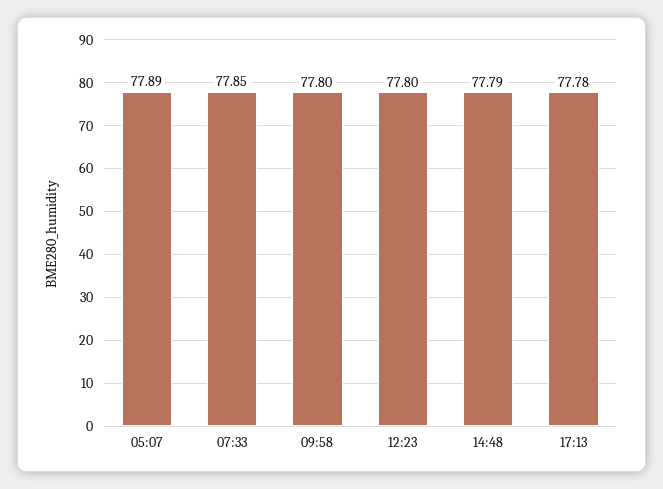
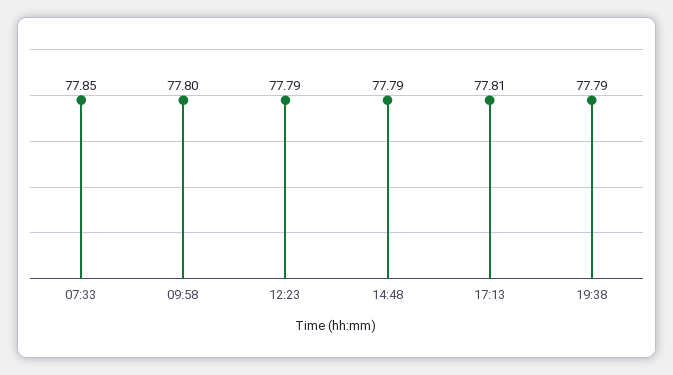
05:07: 77.89 -> none
12:23: 77.8 -> 77.79
17:13: 77.78 -> 77.81
19:38: none -> 77.79

